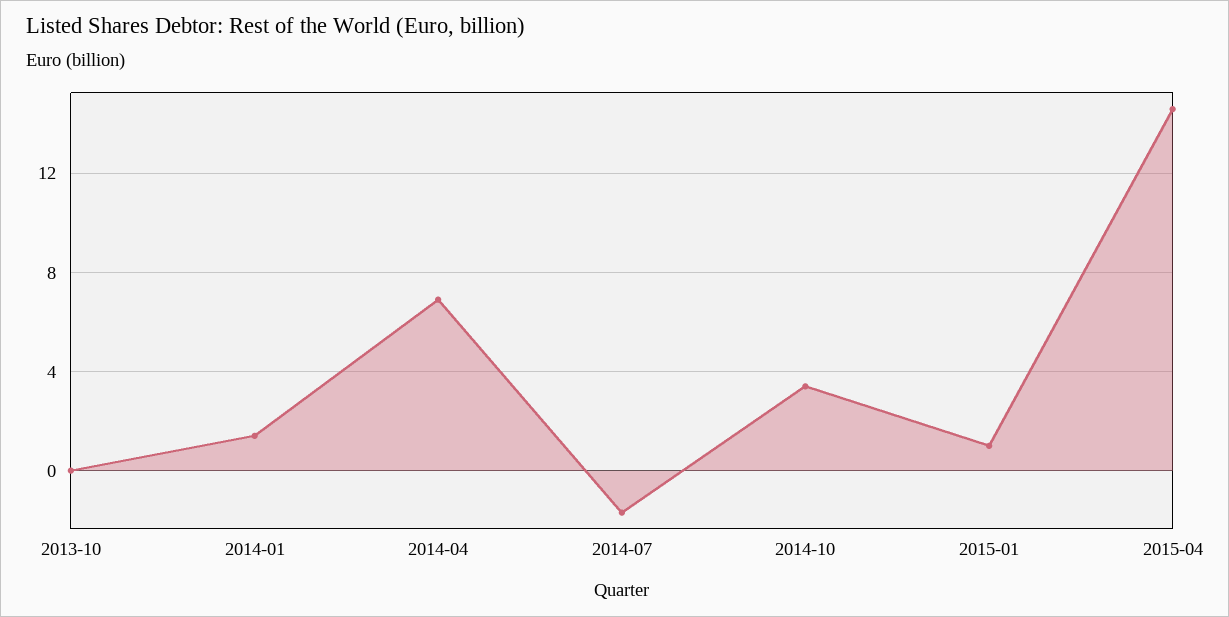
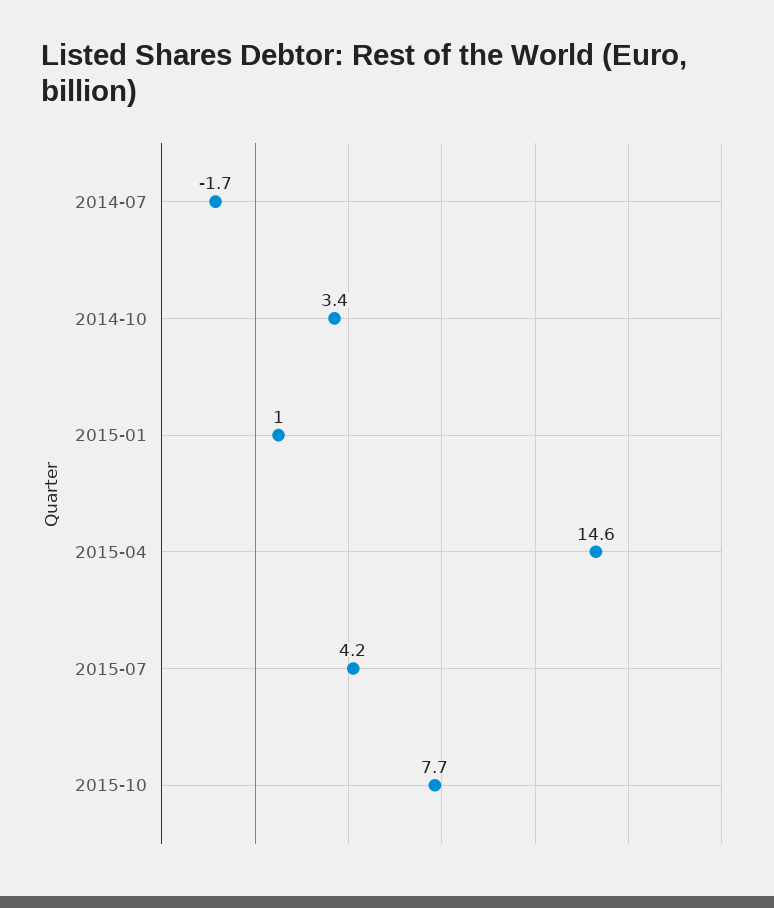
2013-10: 0 -> none
2014-01: 1.5 -> none
2014-04: 7 -> none
2015-07: none -> 4.2
2015-10: none -> 7.7

